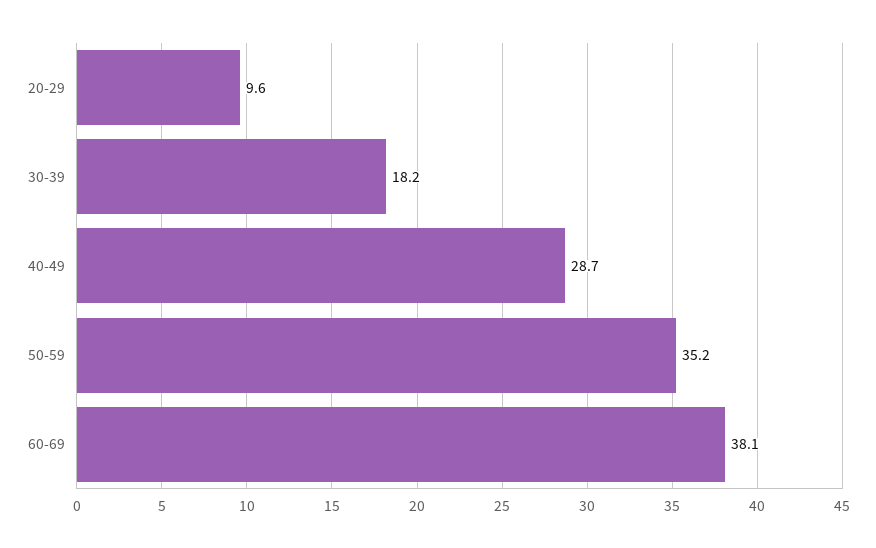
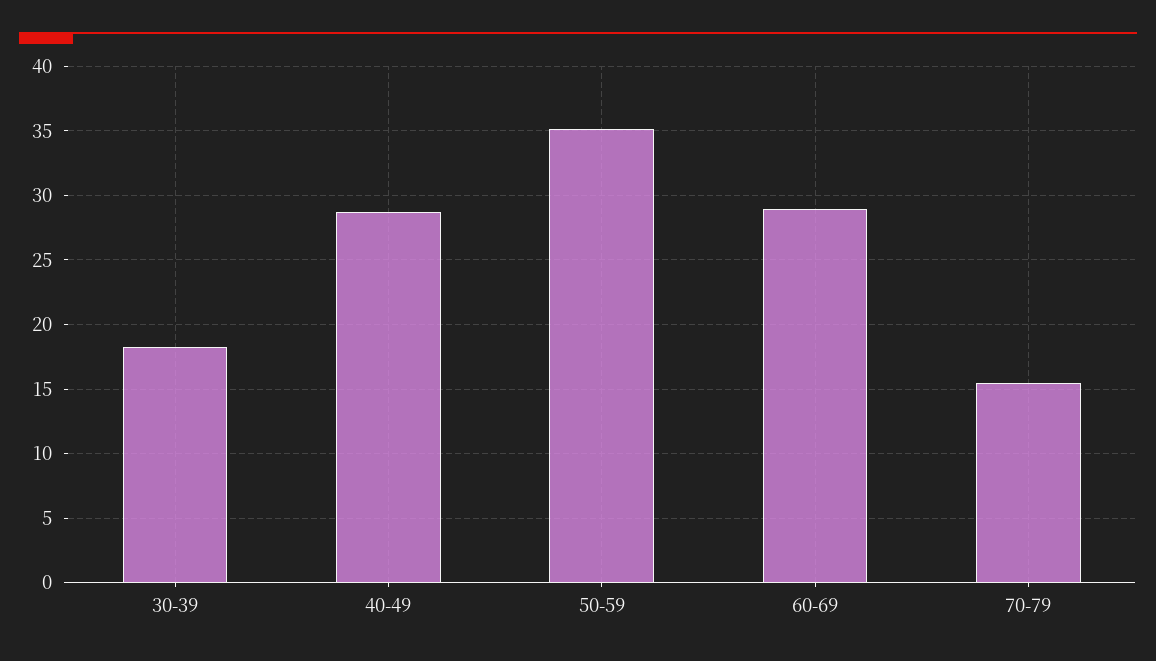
20-29: 9.6 -> none
60-69: 38.1 -> 29
70-79: none -> 15.5

